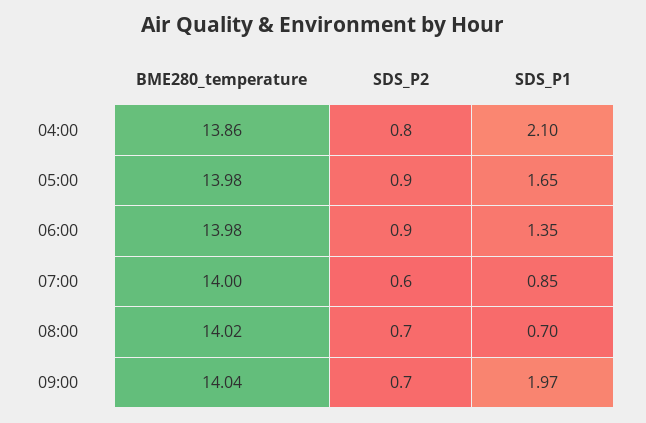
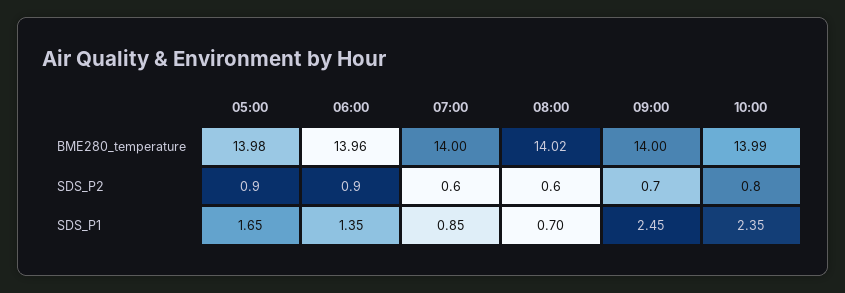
BME280_temperature, 04:00: 13.86 -> none
SDS_P2, 04:00: 0.8 -> none
SDS_P1, 04:00: 2.1 -> none
BME280_temperature, 06:00: 13.98 -> 13.96
SDS_P2, 08:00: 0.7 -> 0.6
BME280_temperature, 09:00: 14.04 -> 14
SDS_P1, 09:00: 1.97 -> 2.45
BME280_temperature, 10:00: none -> 13.99
SDS_P2, 10:00: none -> 0.8
SDS_P1, 10:00: none -> 2.35

